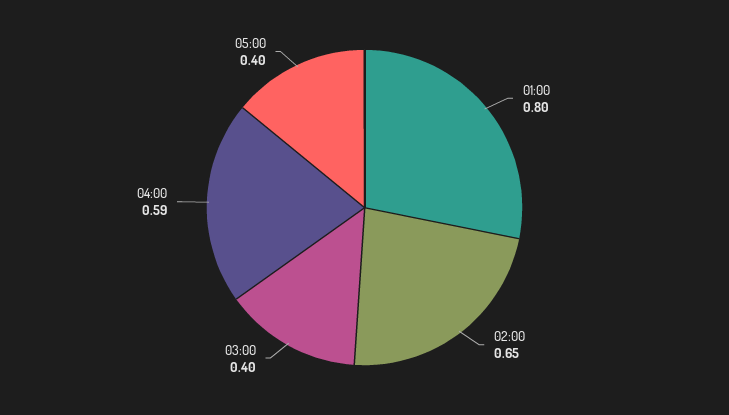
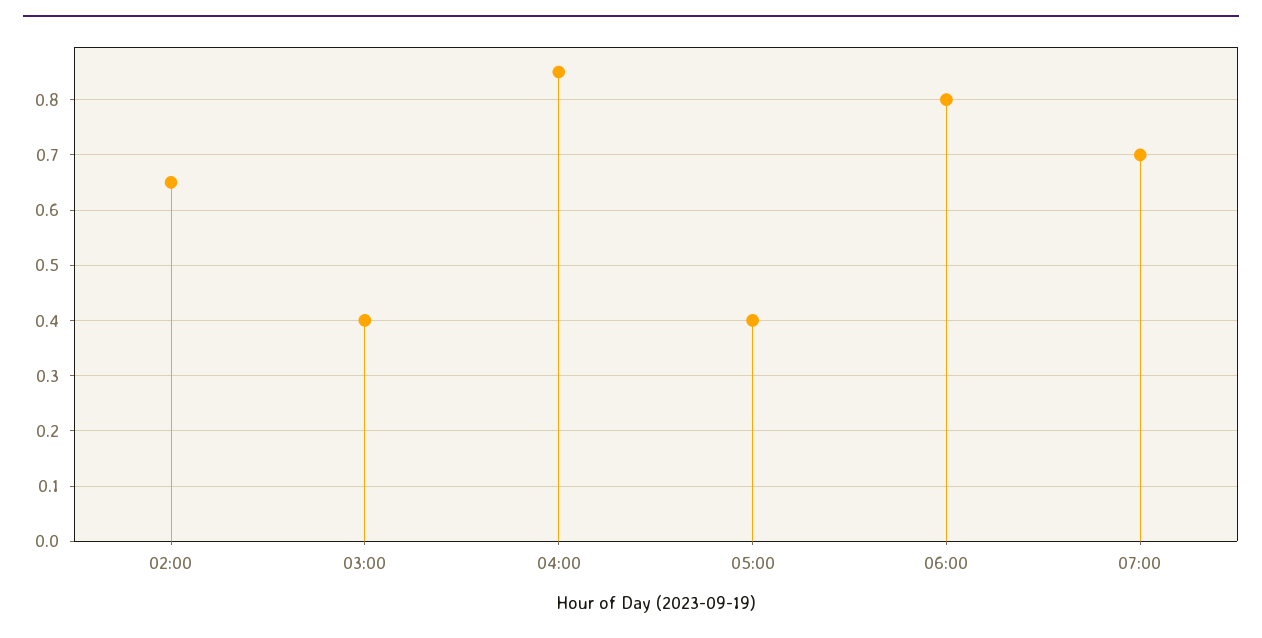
01:00: 0.8 -> none
04:00: 0.59 -> 0.85
06:00: none -> 0.8
07:00: none -> 0.7

